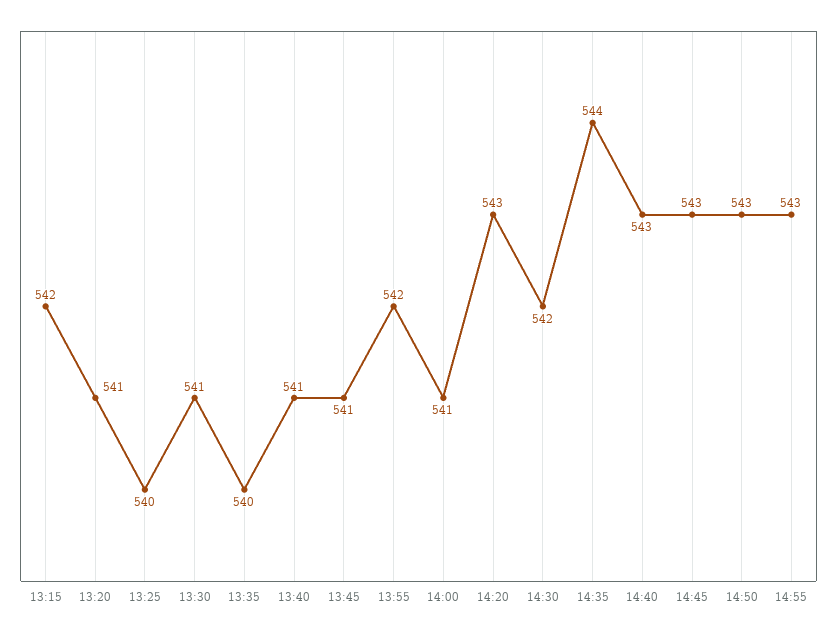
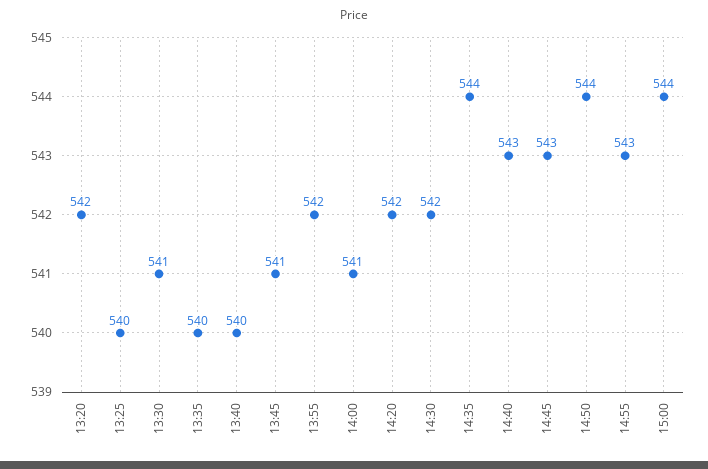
13:15: 542 -> none
13:20: 541 -> 542
13:40: 541 -> 540
14:20: 543 -> 542
14:50: 543 -> 544
15:00: none -> 544

